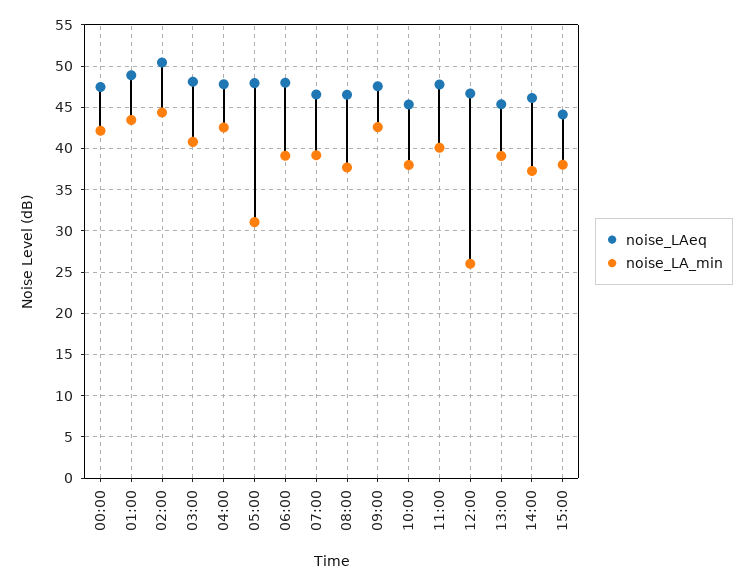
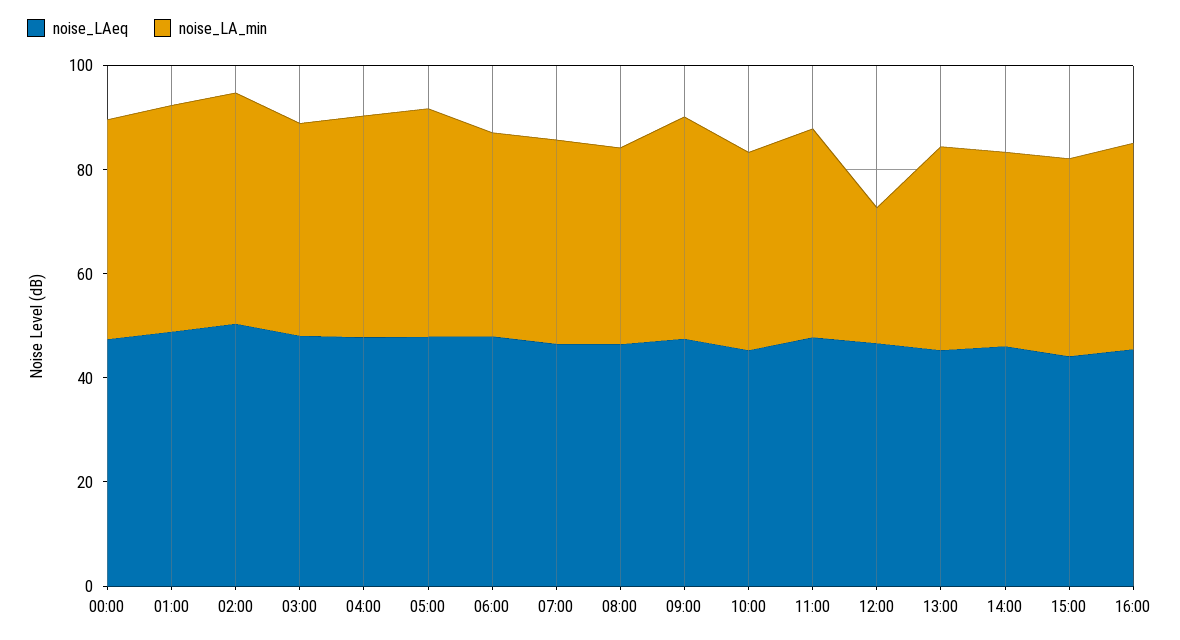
noise_LA_min, 05:00: 31 -> 45
noise_LAeq, 16:00: none -> 45
noise_LA_min, 16:00: none -> 40

